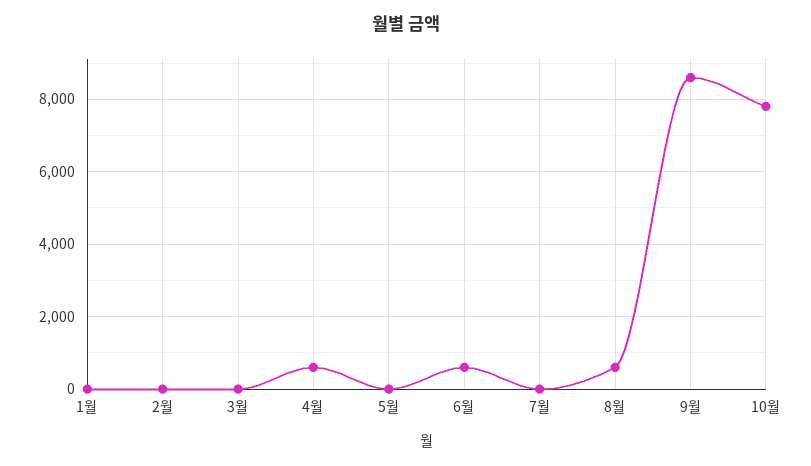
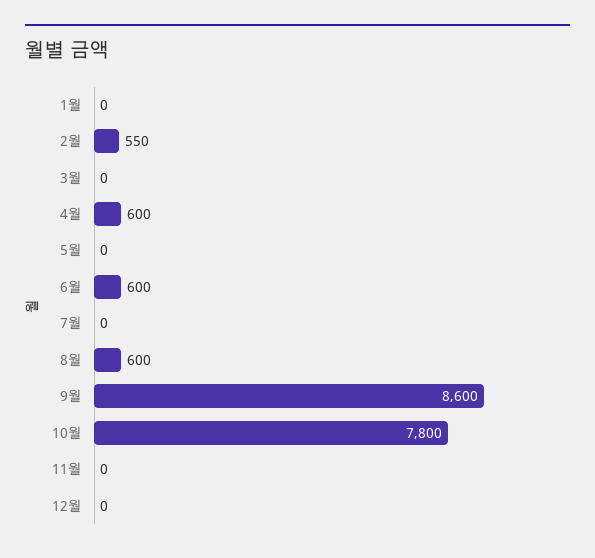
2월: 0 -> 550
11월: none -> 0
12월: none -> 0

